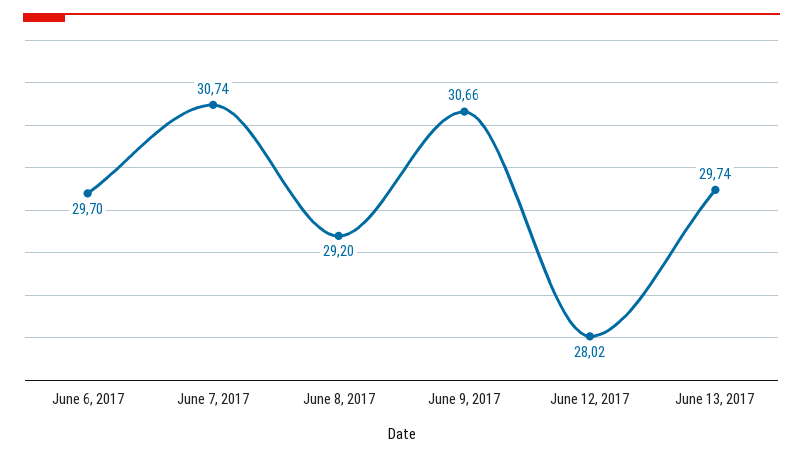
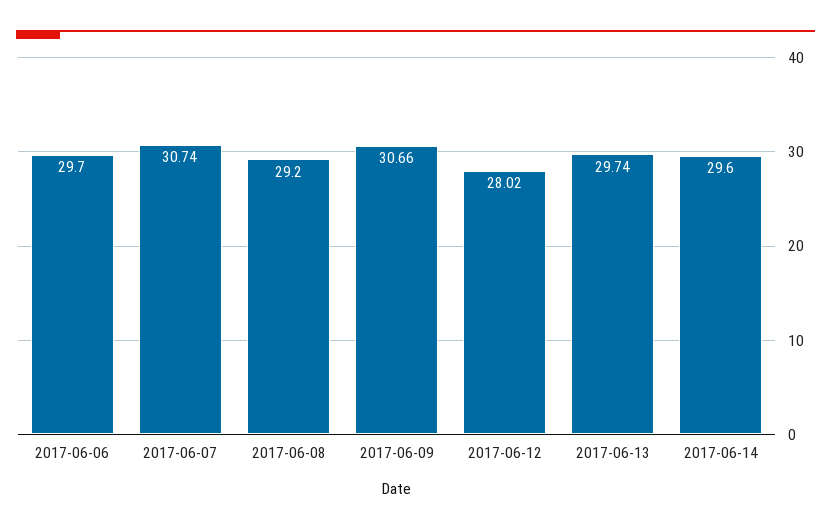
2017-06-14: none -> 29.6

